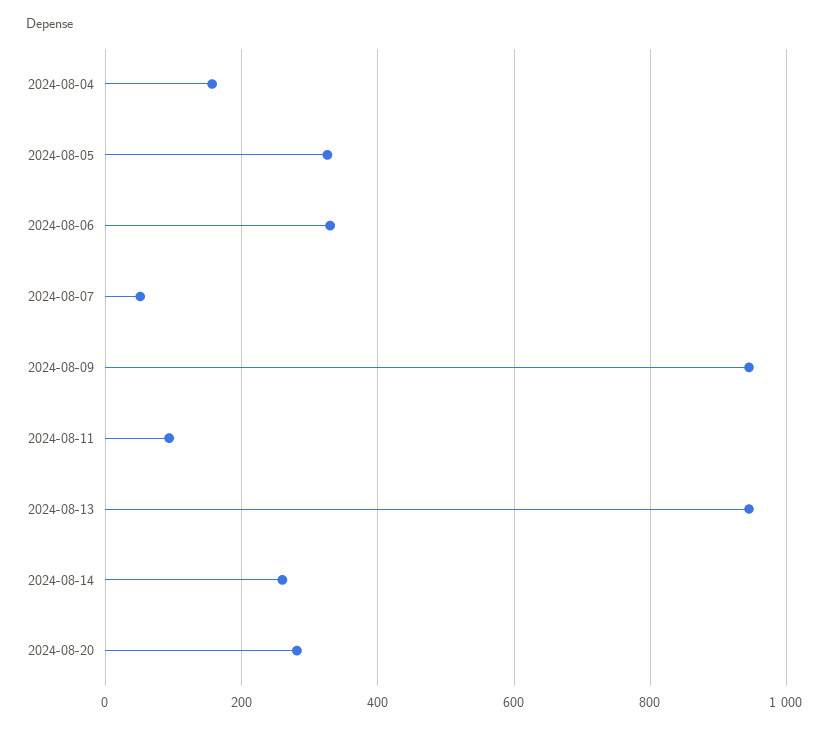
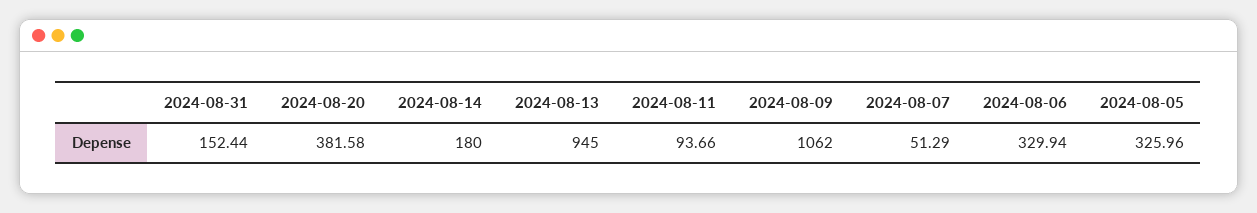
2024-08-04: 160 -> none
2024-08-09: 940 -> 1062
2024-08-14: 260 -> 180
2024-08-20: 280 -> 381.58
2024-08-31: none -> 152.44

